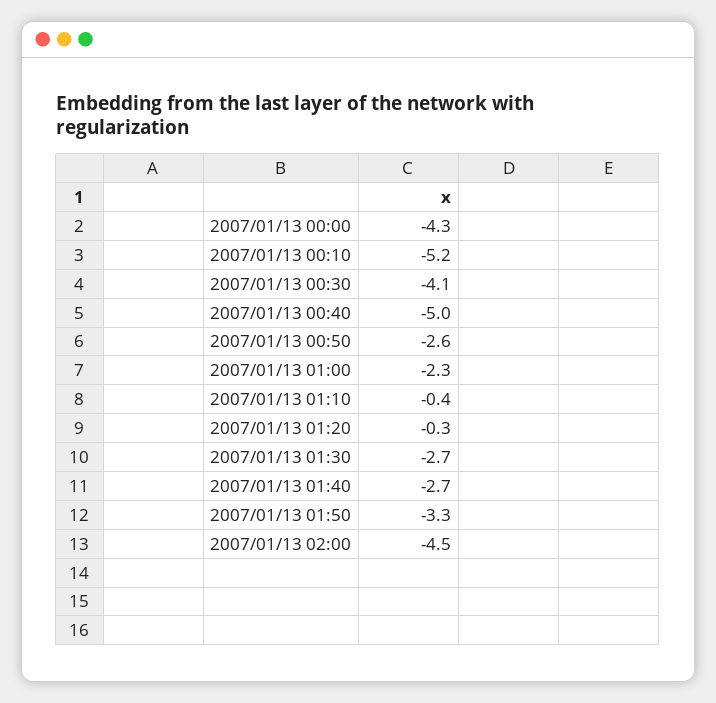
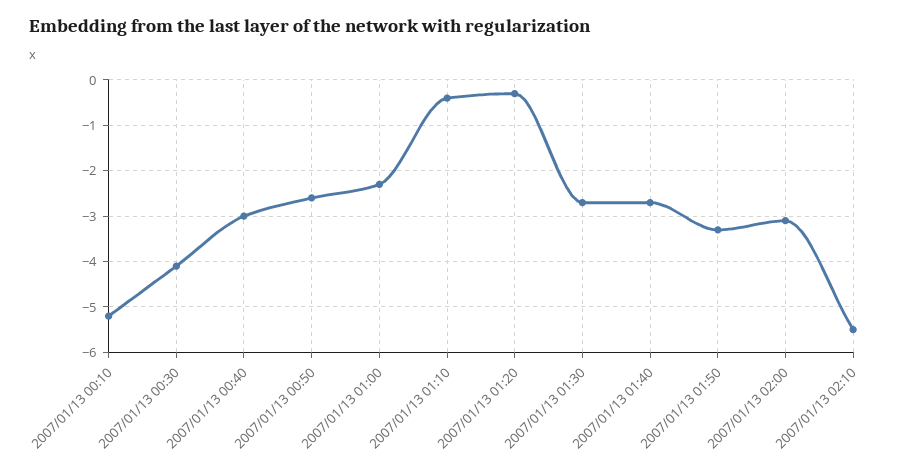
2007/01/13 00:00: -4.3 -> none
2007/01/13 00:40: -5 -> -3
2007/01/13 02:00: -4.5 -> -3
2007/01/13 02:10: none -> -5.5

